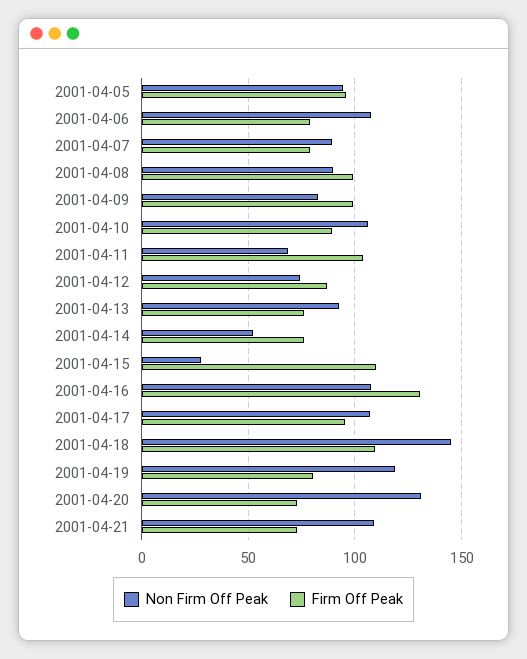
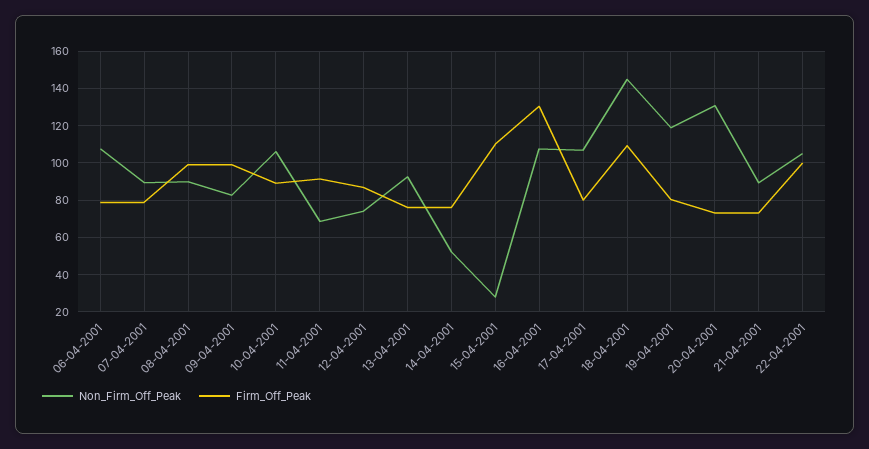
Non Firm Off Peak, 2001-04-05: 95 -> none
Firm Off Peak, 2001-04-05: 95 -> none
Firm Off Peak, 2001-04-11: 105 -> 90
Firm Off Peak, 2001-04-17: 95 -> 80
Non Firm Off Peak, 2001-04-21: 110 -> 90
Non Firm Off Peak, 22-04-2001: none -> 105
Firm Off Peak, 22-04-2001: none -> 100

